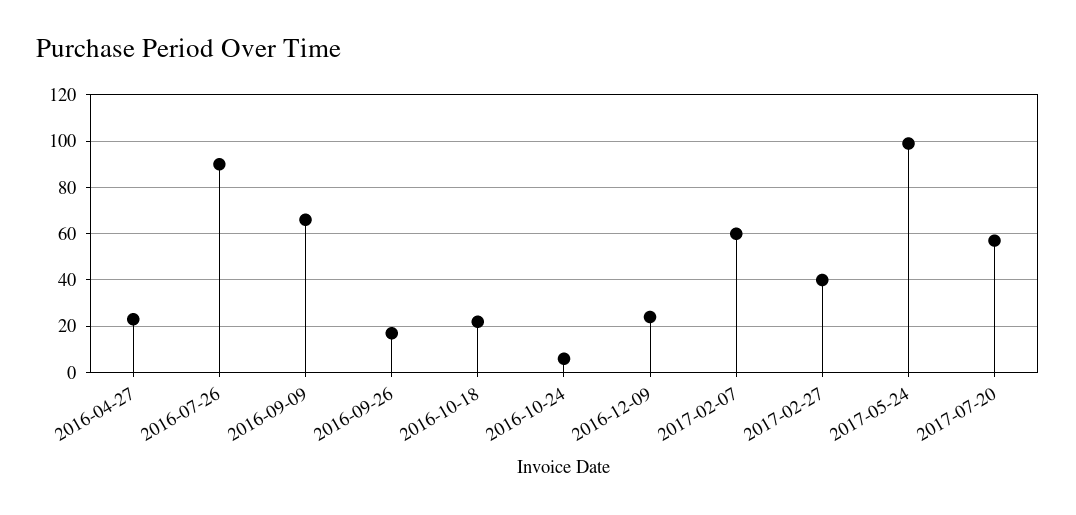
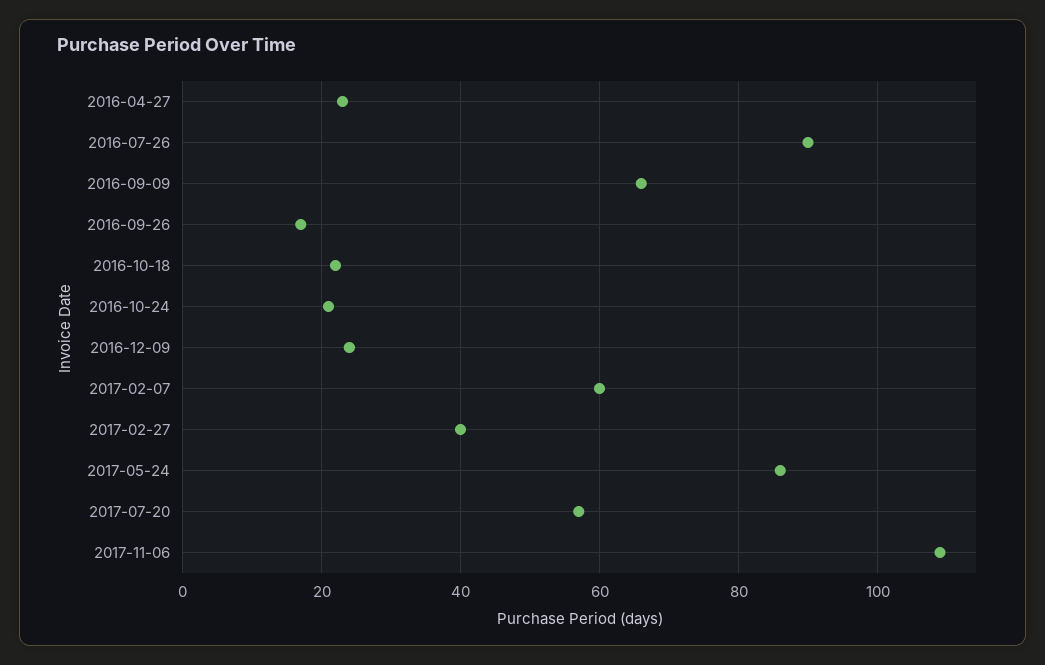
2016-10-24: 5 -> 20
2017-05-24: 100 -> 85
2017-11-06: none -> 110

